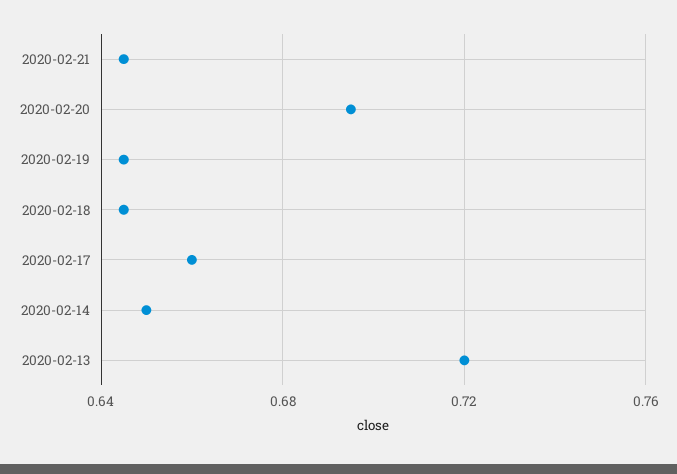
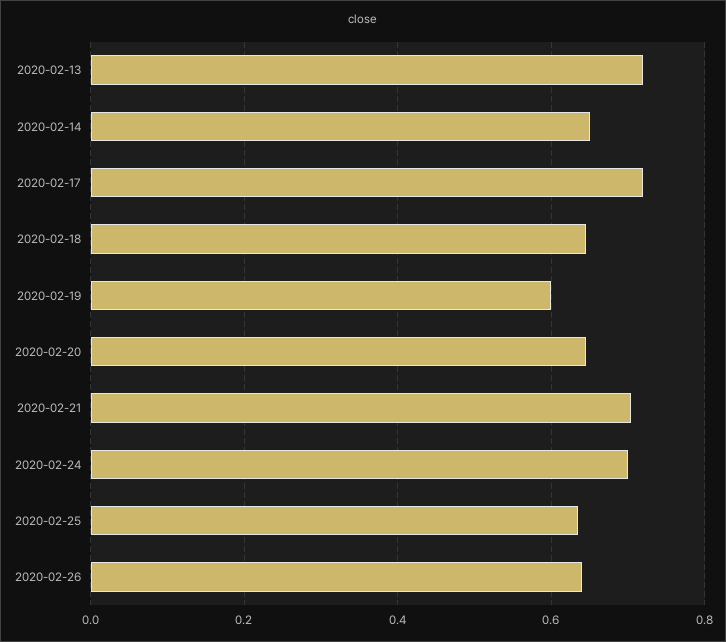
2020-02-21: 0.645 -> 0.7
2020-02-20: 0.695 -> 0.64
2020-02-19: 0.645 -> 0.6
2020-02-17: 0.66 -> 0.72
2020-02-24: none -> 0.7
2020-02-25: none -> 0.64
2020-02-26: none -> 0.64

